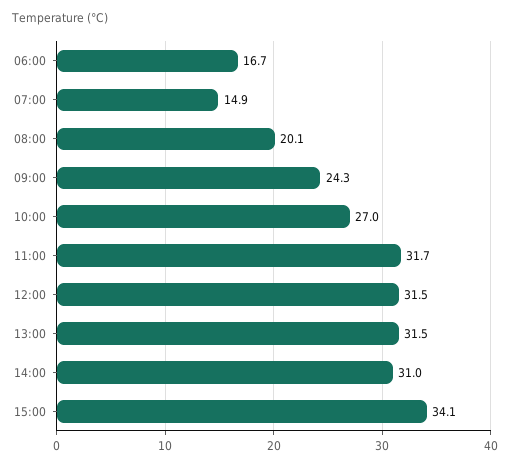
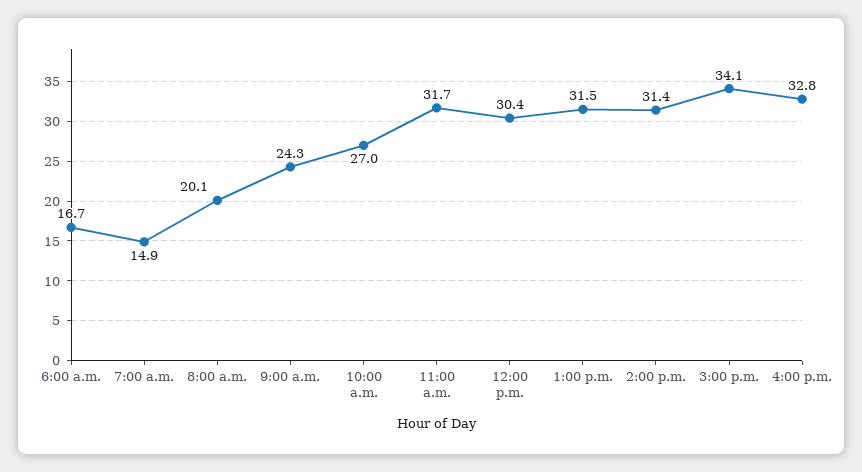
12:00: 31.5 -> 30.4
14:00: 31 -> 31.4
4:00 p.m.: none -> 32.8

